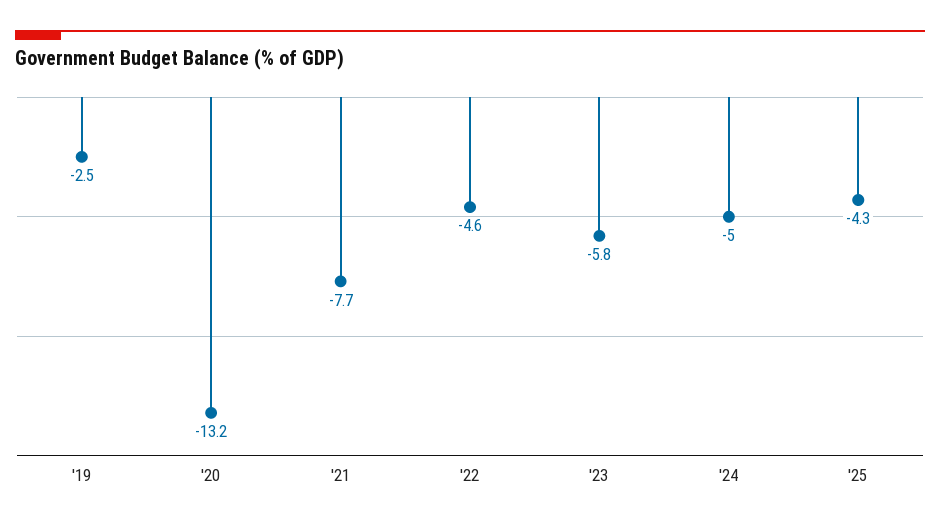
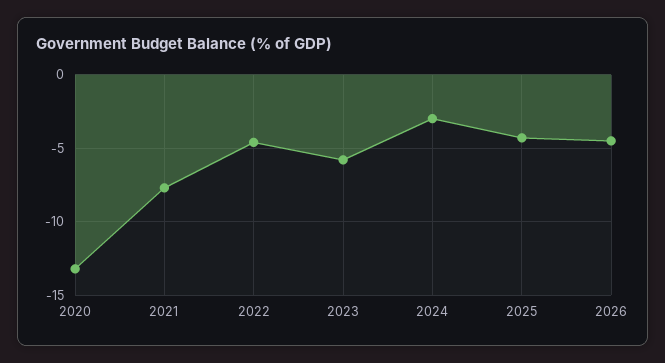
'19: -2.5 -> none
'24: -5 -> -3
2026: none -> -4.5

